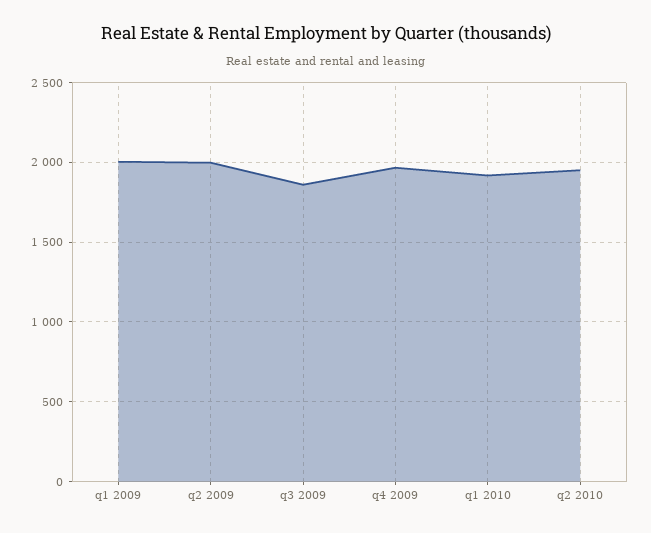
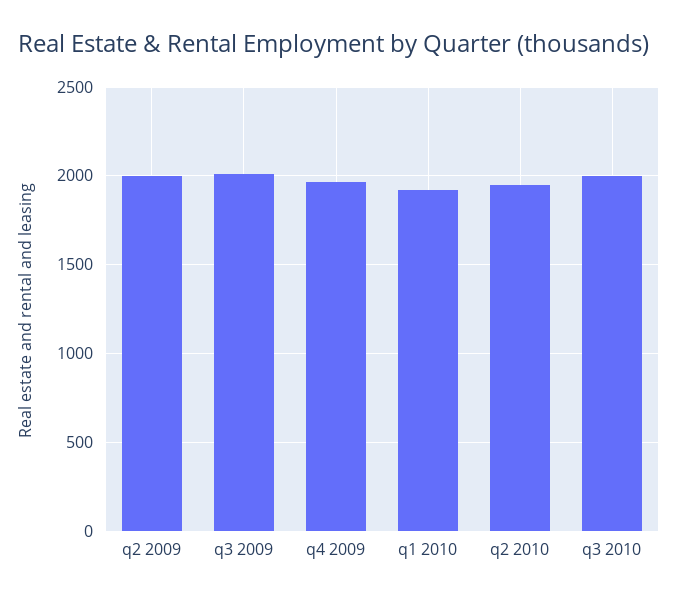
q1 2009: 2000 -> none
q3 2009: 1850 -> 2000
q3 2010: none -> 2000

